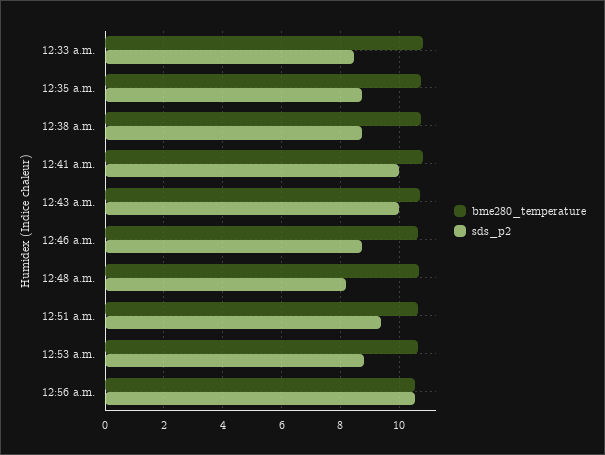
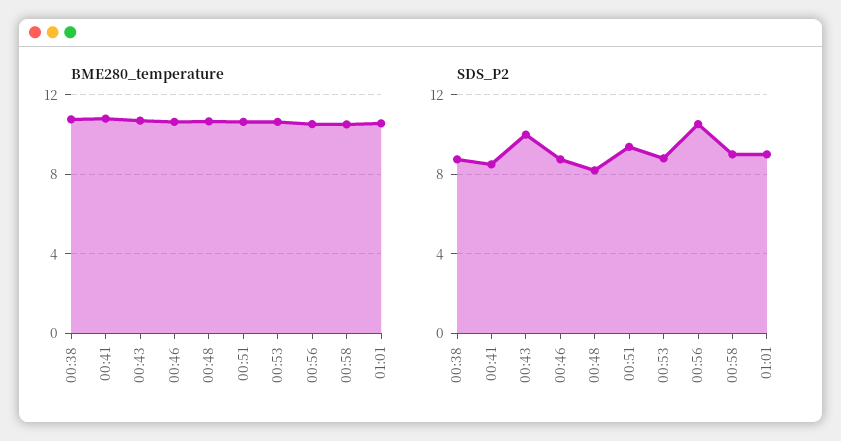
bme280_temperature, 12:33 a.m.: 10.75 -> none
sds_p2, 12:33 a.m.: 8.5 -> none
bme280_temperature, 12:35 a.m.: 10.75 -> none
sds_p2, 12:35 a.m.: 8.75 -> none
sds_p2, 12:41 a.m.: 10 -> 8.5
bme280_temperature, 00:58: none -> 10.5
bme280_temperature, 01:01: none -> 10.5
sds_p2, 00:58: none -> 9
sds_p2, 01:01: none -> 9

